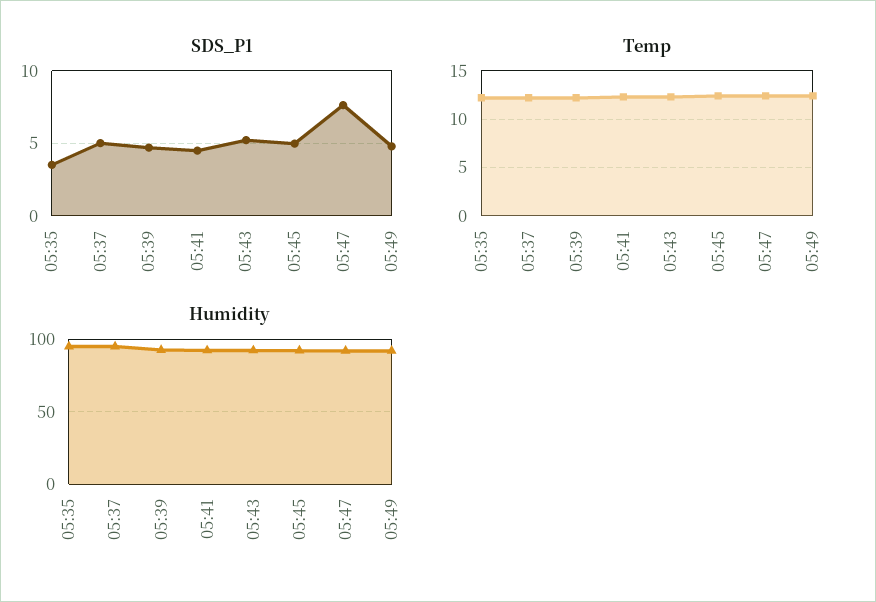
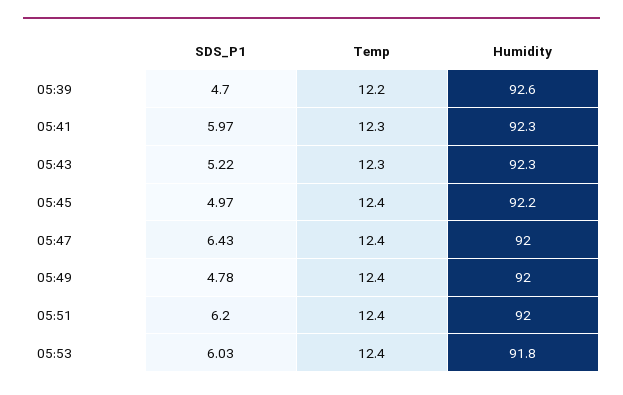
SDS_P1, 05:35: 3.5 -> none
SDS_P1, 05:37: 5 -> none
SDS_P1, 05:41: 4.5 -> 5.97
SDS_P1, 05:47: 7.5 -> 6.43
Temp, 05:35: 12 -> none
Temp, 05:37: 12 -> none
Humidity, 05:35: 95 -> none
Humidity, 05:37: 95 -> none
SDS_P1, 05:51: none -> 6.2
Temp, 05:51: none -> 12.4
Humidity, 05:51: none -> 92
SDS_P1, 05:53: none -> 6.03
Temp, 05:53: none -> 12.4
Humidity, 05:53: none -> 91.8

